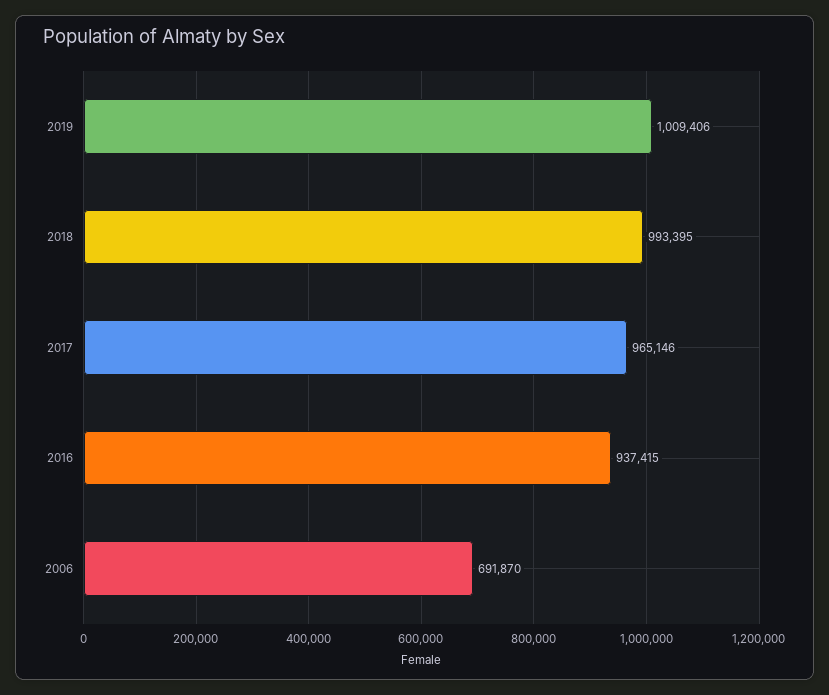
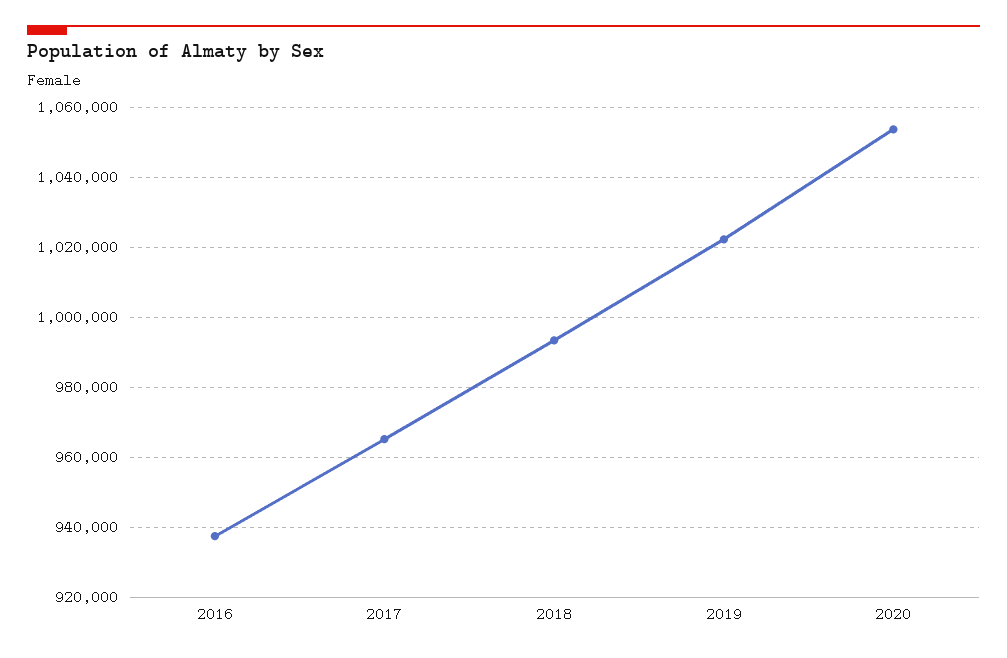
2019: 1009406 -> 1022000
2006: 691870 -> none
2020: none -> 1054000

